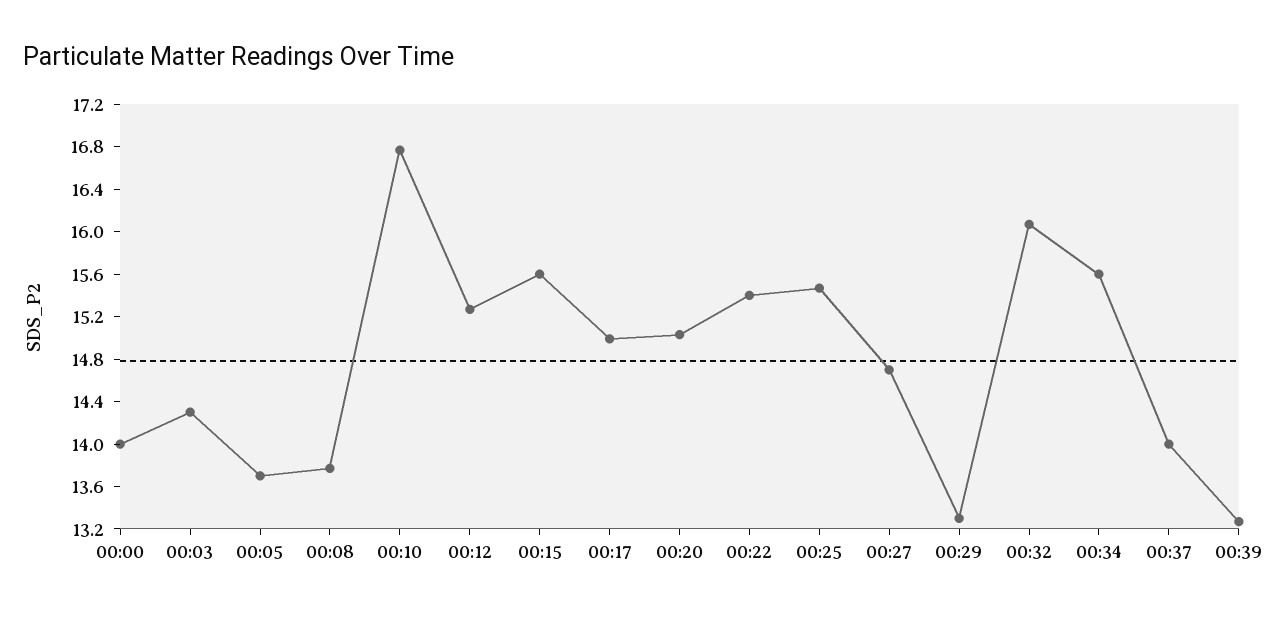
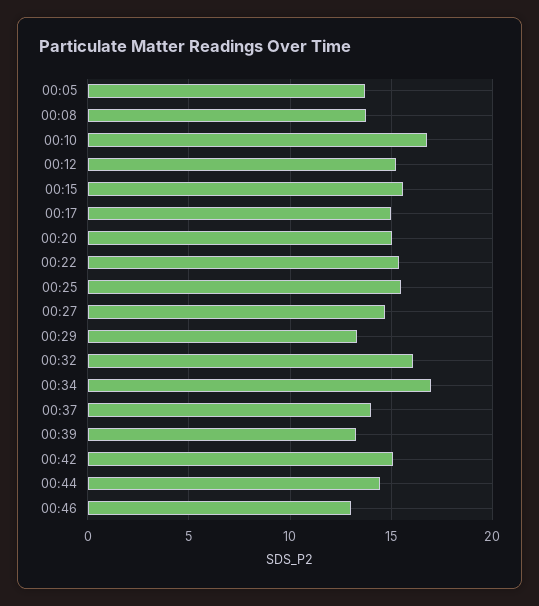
00:00: 14 -> none
00:03: 14.3 -> none
00:34: 15.6 -> 17
00:42: none -> 15
00:44: none -> 14.5
00:46: none -> 13

